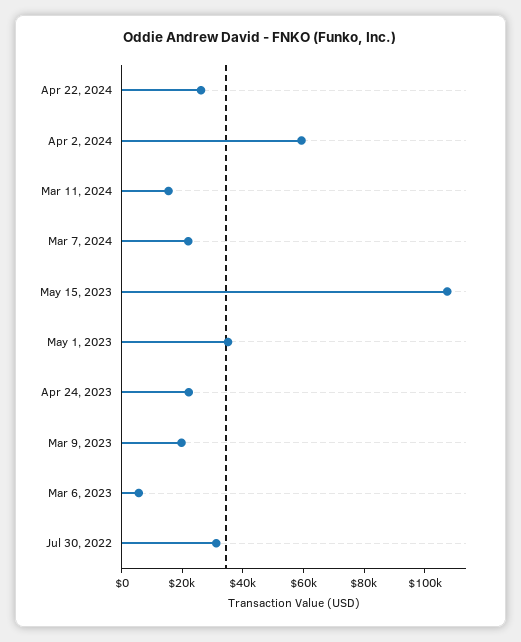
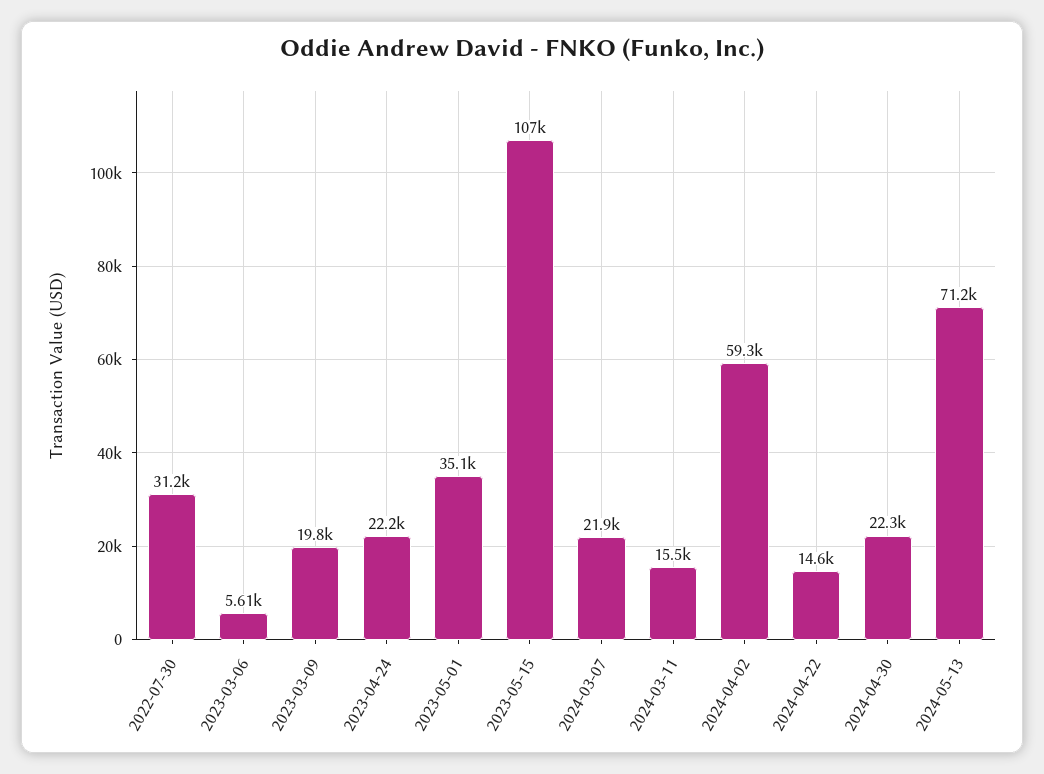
Apr 22, 2024: 25000 -> 14600
2024-04-30: none -> 22300
2024-05-13: none -> 71200

